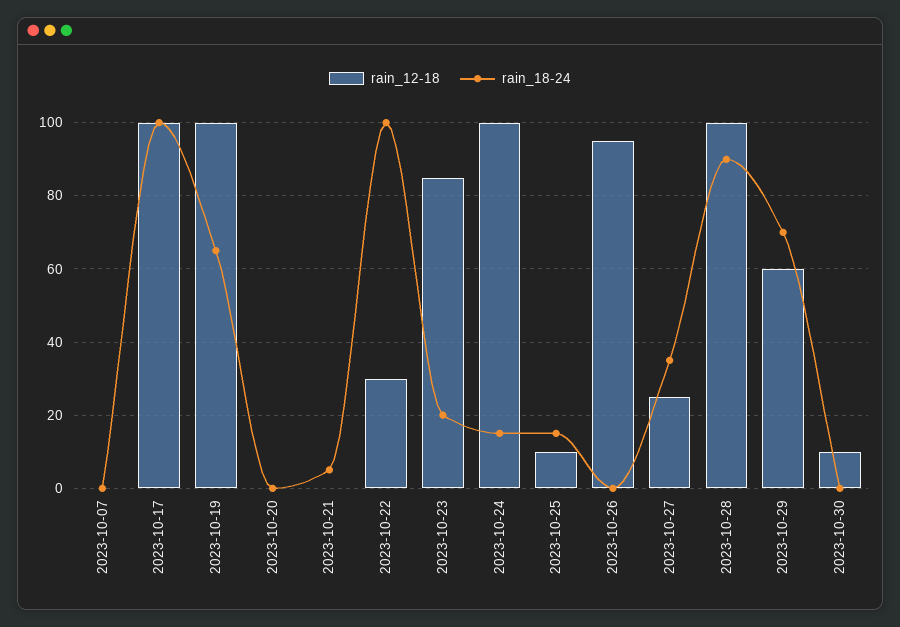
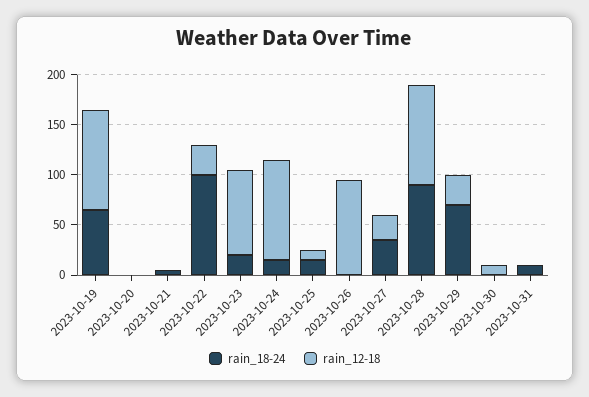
rain_12-18, 2023-10-07: 0 -> none
rain_18-24, 2023-10-07: 0 -> none
rain_12-18, 2023-10-17: 100 -> none
rain_18-24, 2023-10-17: 100 -> none
rain_12-18, 2023-10-29: 60 -> 30
rain_18-24, 2023-10-31: none -> 10
rain_12-18, 2023-10-31: none -> 0

